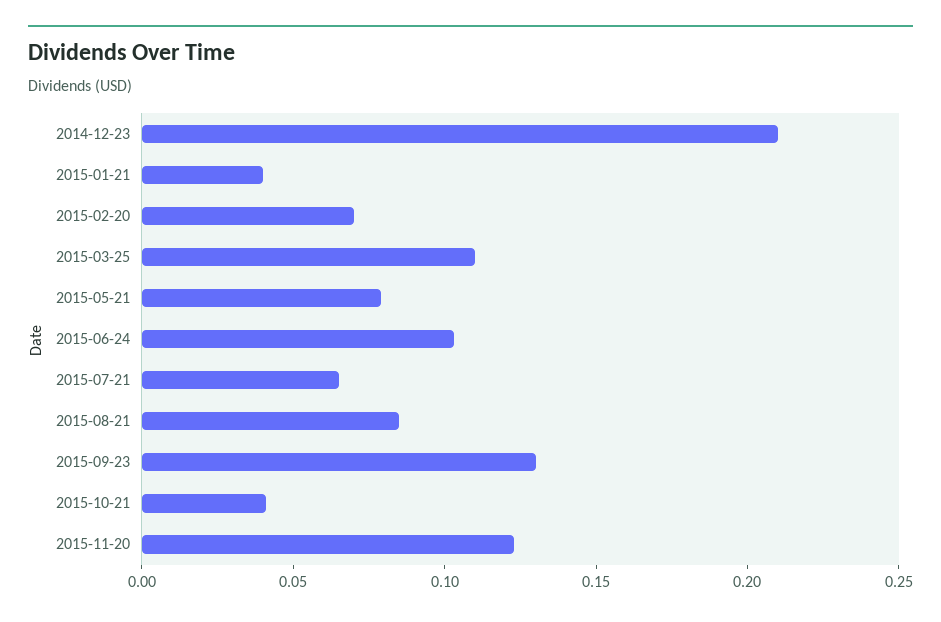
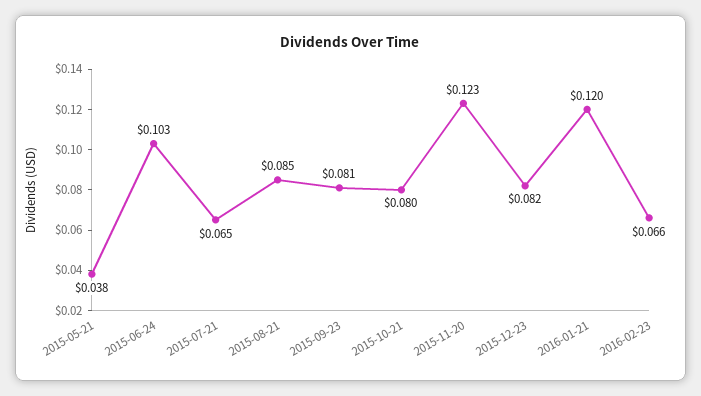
2014-12-23: 0.21 -> none
2015-01-21: 0.04 -> none
2015-02-20: 0.07 -> none
2015-03-25: 0.11 -> none
2015-05-21: 0.08 -> 0.038
2015-09-23: 0.13 -> 0.081
2015-10-21: 0.04 -> 0.08
2015-12-23: none -> 0.082
2016-01-21: none -> 0.12
2016-02-23: none -> 0.066

